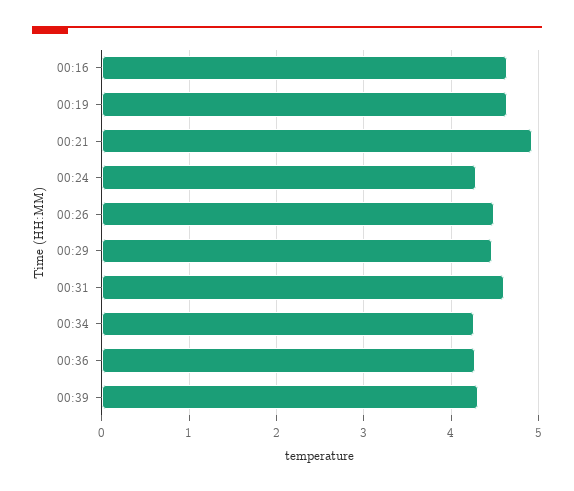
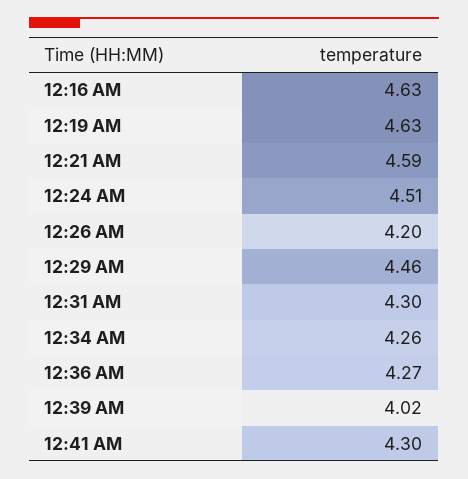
00:21: 4.9 -> 4.59
00:24: 4.3 -> 4.51
00:26: 4.5 -> 4.2
00:31: 4.6 -> 4.3
00:39: 4.3 -> 4.02
12:41 AM: none -> 4.3

